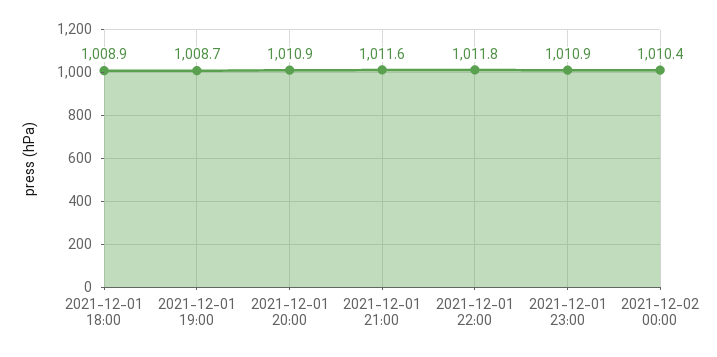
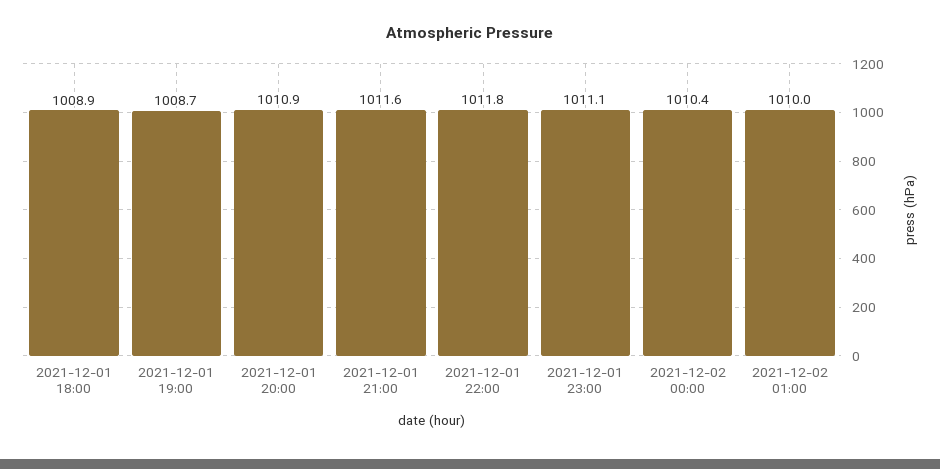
2021-12-01 23:00: 1010.9 -> 1011.1
2021-12-02 01:00: none -> 1010

